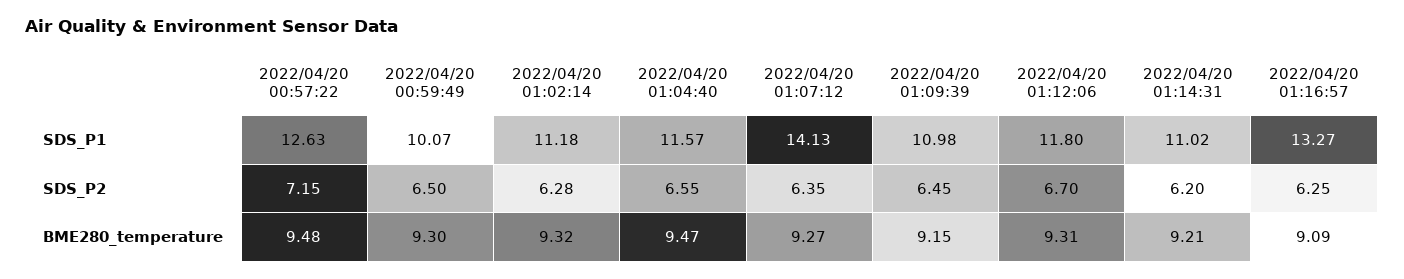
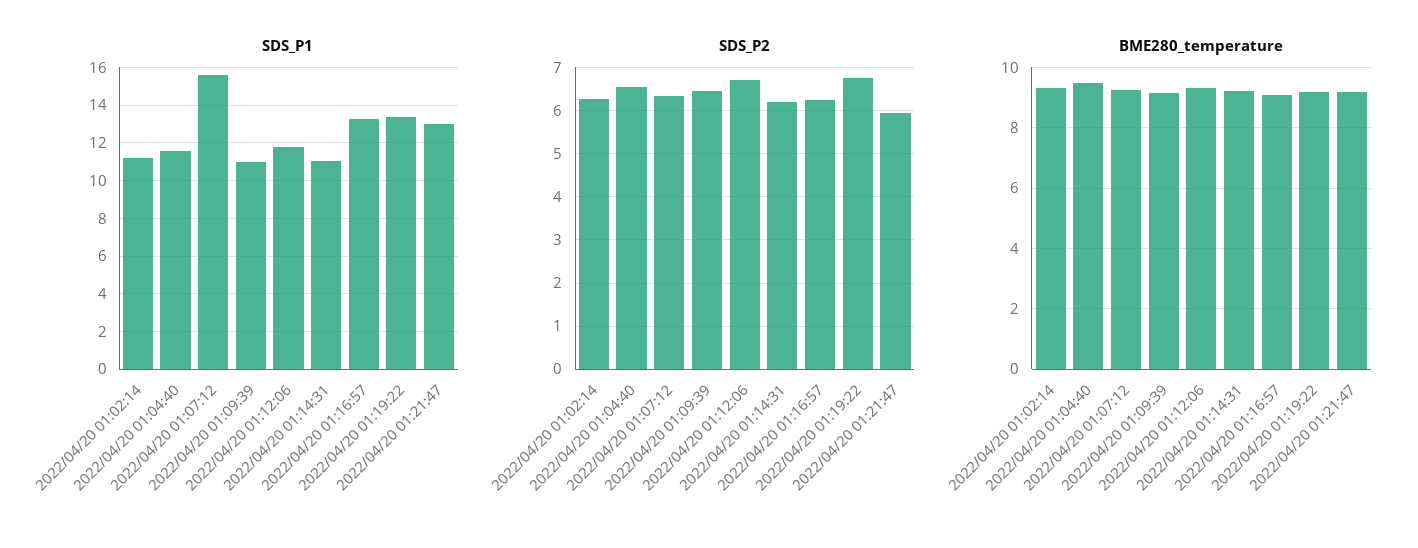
SDS_P1, 2022/04/20 00:57:22: 12.63 -> none
SDS_P1, 2022/04/20 00:59:49: 10.07 -> none
SDS_P1, 2022/04/20 01:07:12: 14.13 -> 15.5
SDS_P2, 2022/04/20 00:57:22: 7.15 -> none
SDS_P2, 2022/04/20 00:59:49: 6.5 -> none
BME280_temperature, 2022/04/20 00:57:22: 9.48 -> none
BME280_temperature, 2022/04/20 00:59:49: 9.3 -> none
SDS_P1, 2022/04/20 01:19:22: none -> 13.5
SDS_P1, 2022/04/20 01:21:47: none -> 13
SDS_P2, 2022/04/20 01:19:22: none -> 6.8
SDS_P2, 2022/04/20 01:21:47: none -> 6
BME280_temperature, 2022/04/20 01:19:22: none -> 9.2
BME280_temperature, 2022/04/20 01:21:47: none -> 9.2

